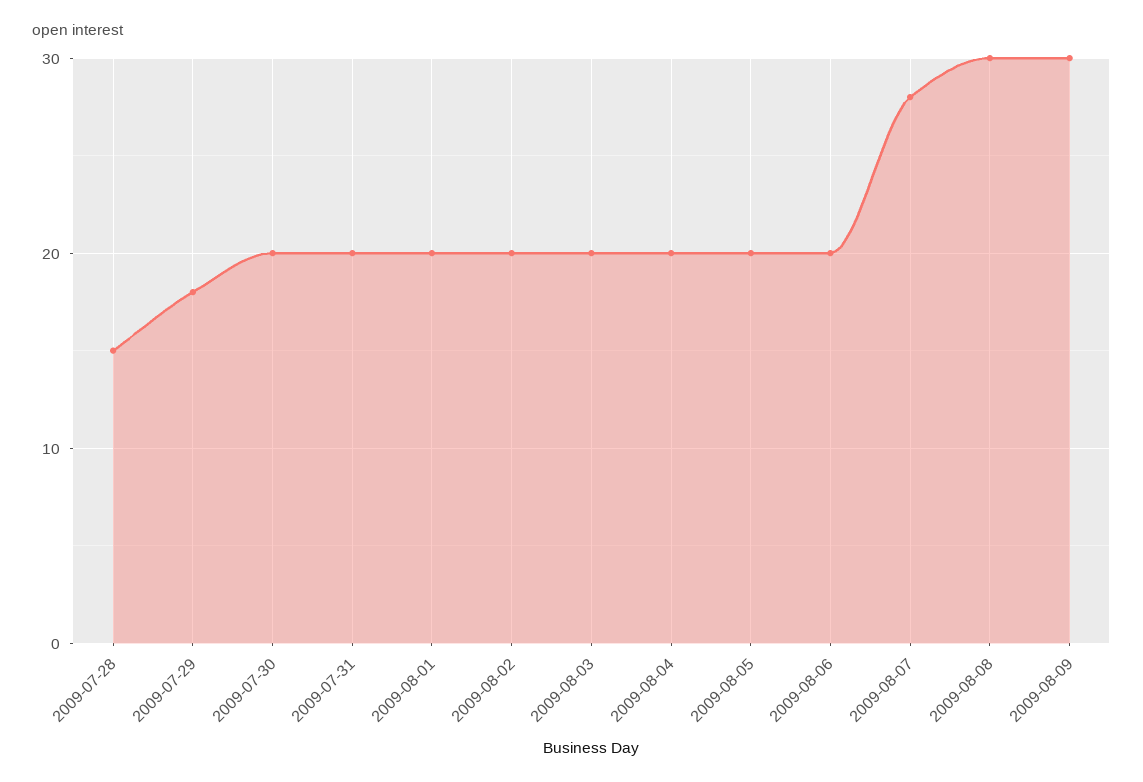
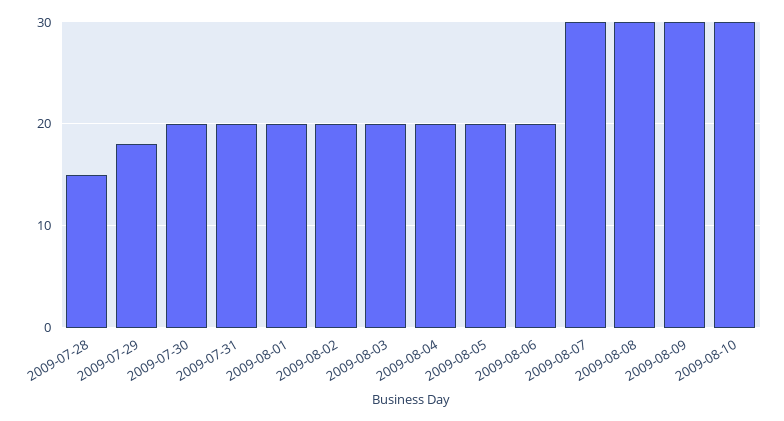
2009-08-07: 28 -> 30
2009-08-10: none -> 30

